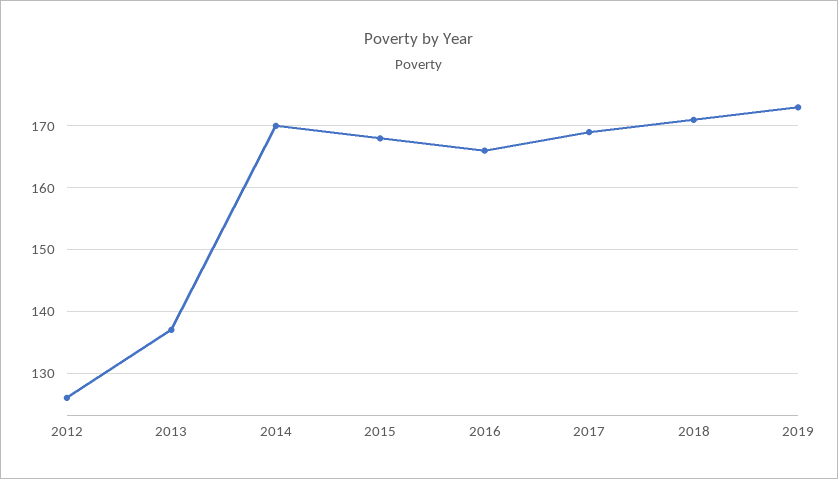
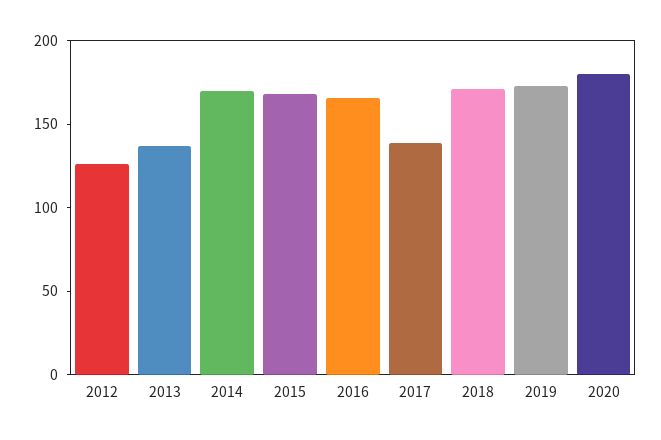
2017: 169 -> 140
2020: none -> 180

